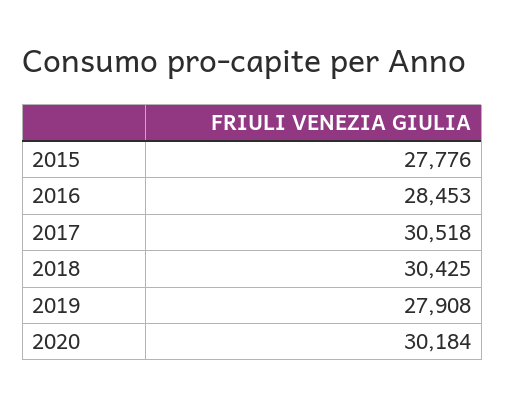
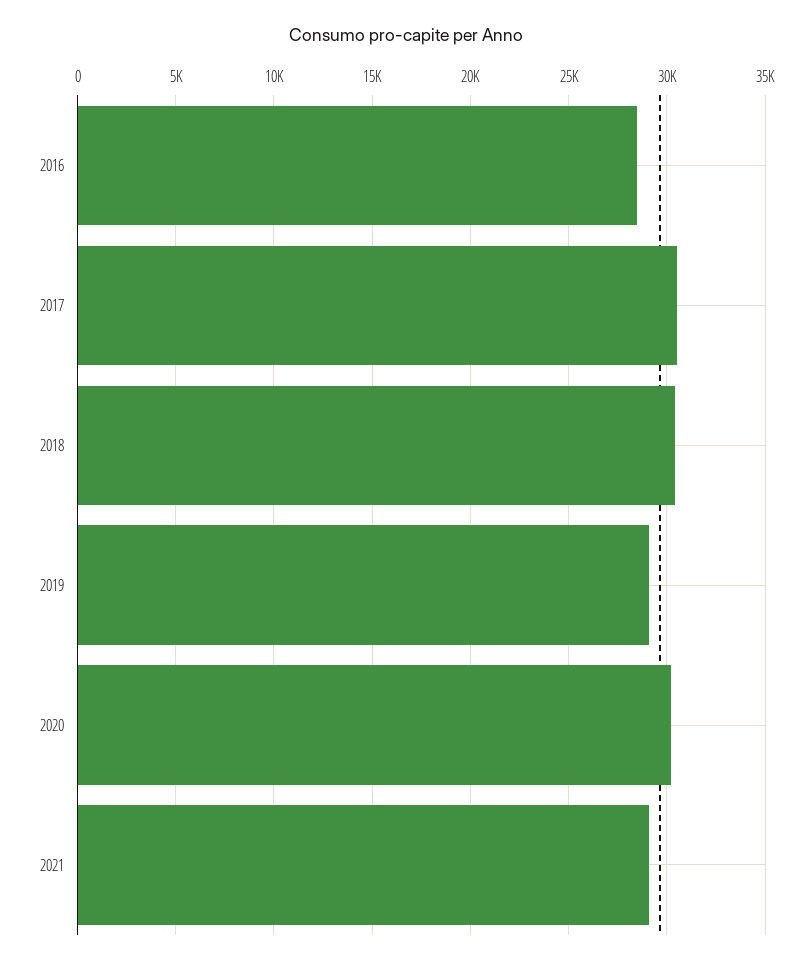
2015: 27776 -> none
2019: 27908 -> 29000
2021: none -> 29000

